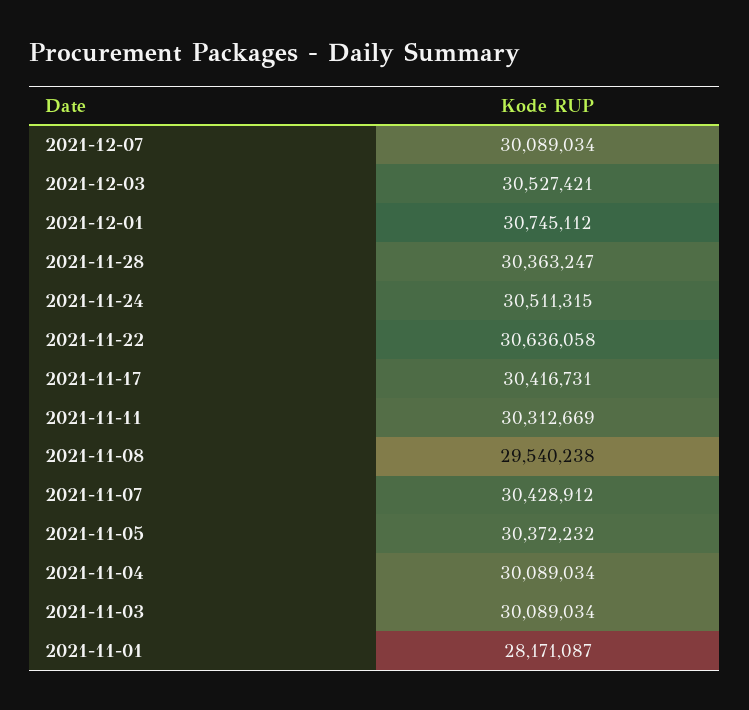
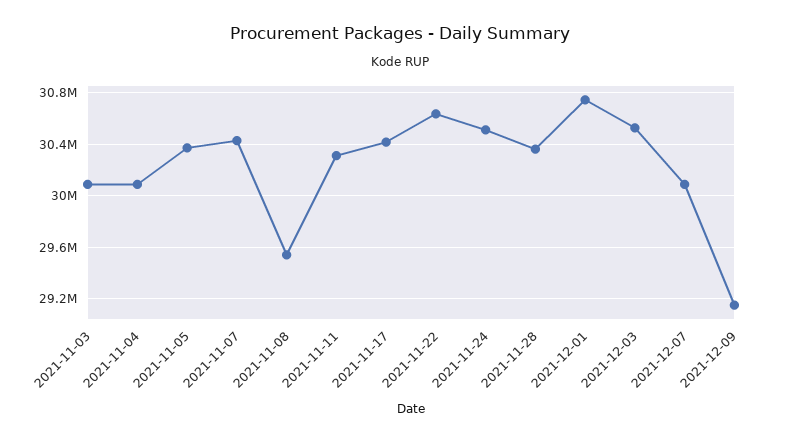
2021-11-01: 28171087 -> none
2021-12-09: none -> 29150000

